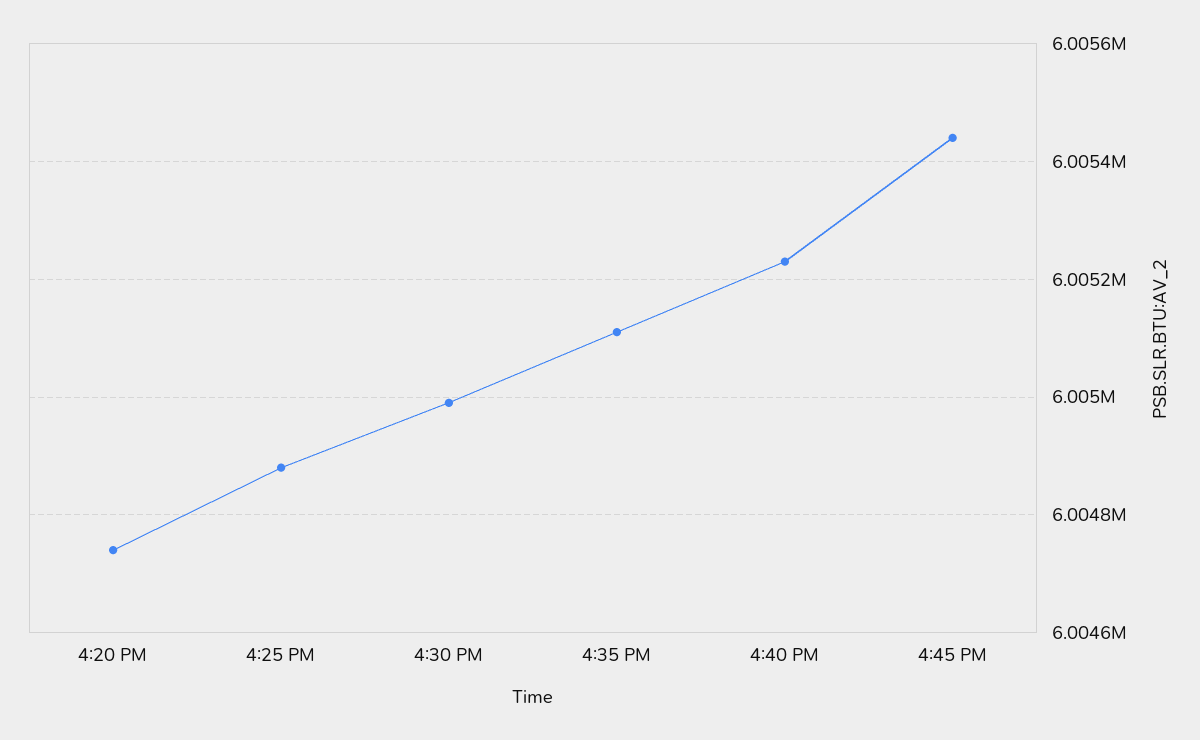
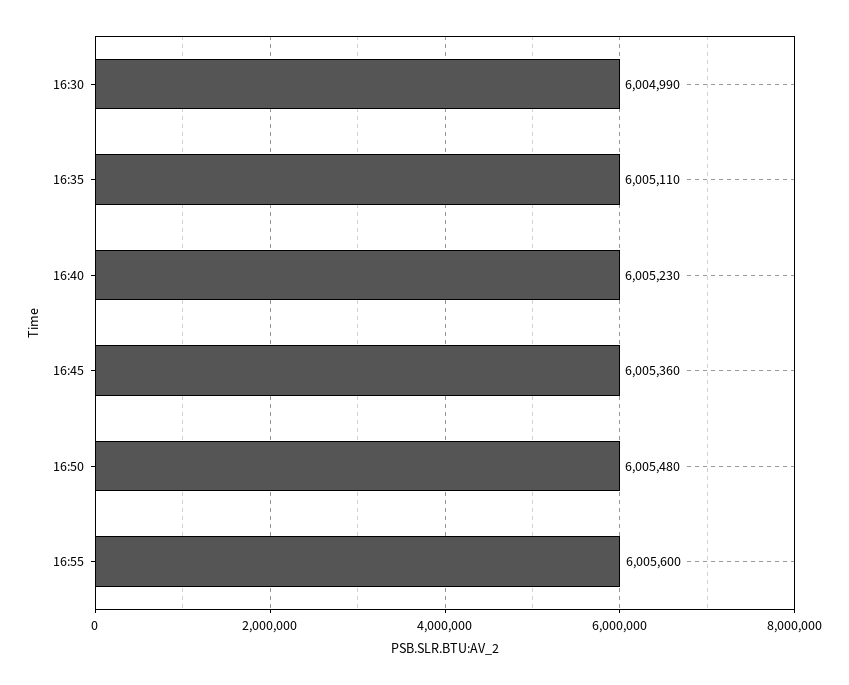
4:20 PM: 6004740 -> none
4:25 PM: 6004880 -> none
4:45 PM: 6005440 -> 6005360
16:50: none -> 6005480
16:55: none -> 6005600

